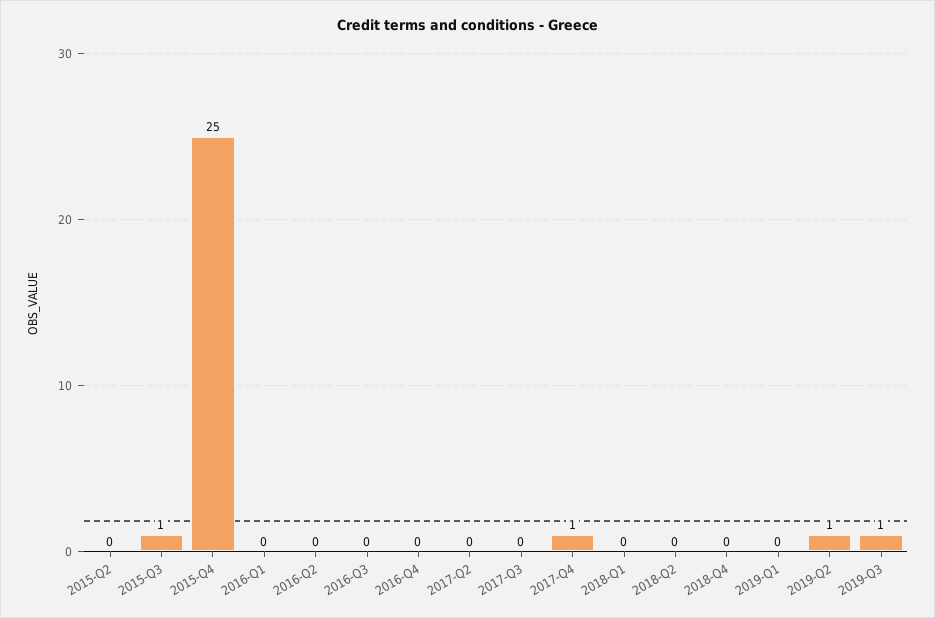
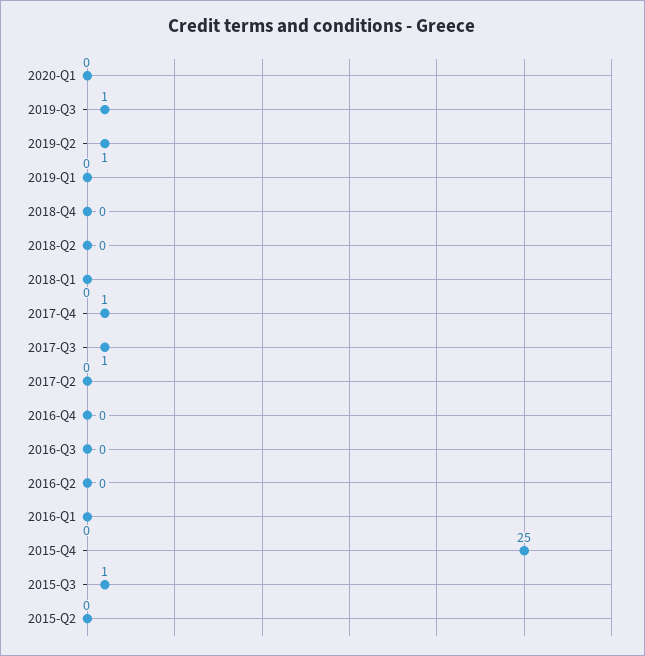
2017-Q3: 0 -> 1
2020-Q1: none -> 0

